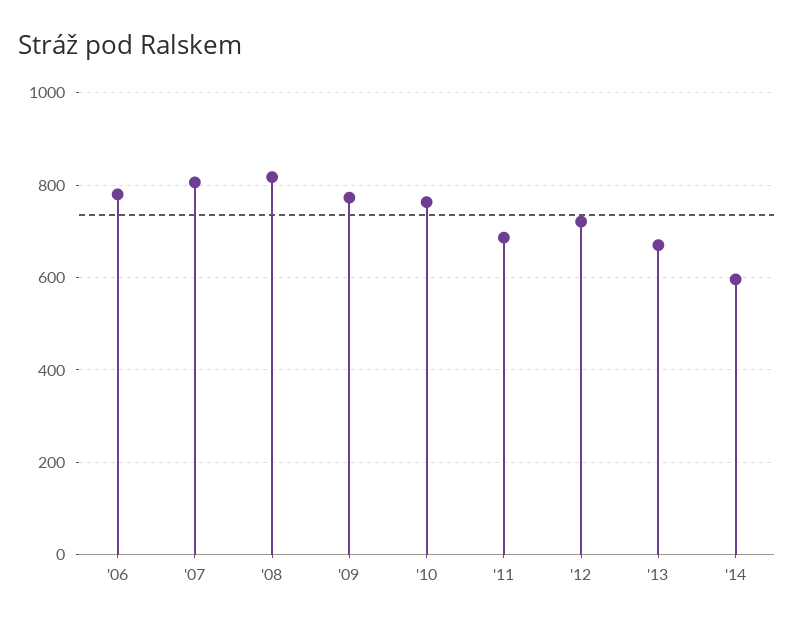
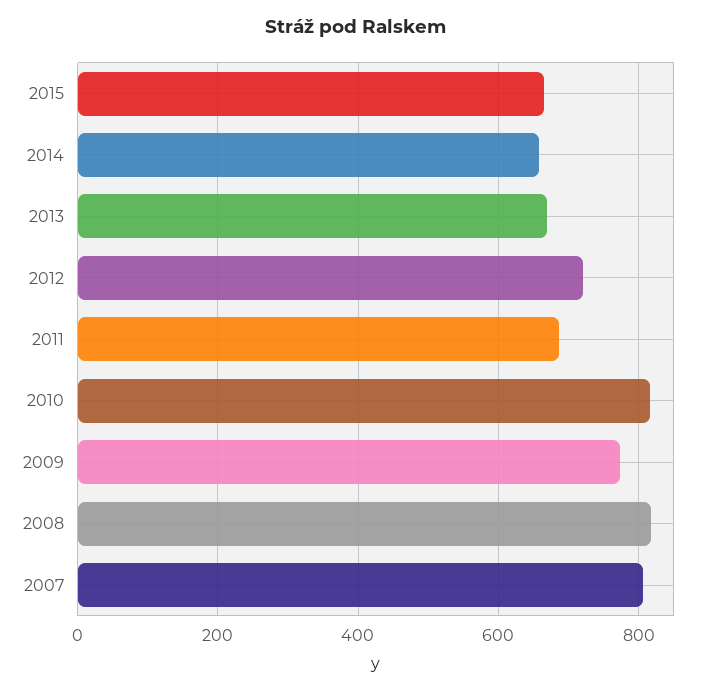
'06: 780 -> none
'10: 760 -> 820
'14: 600 -> 660
2015: none -> 660

